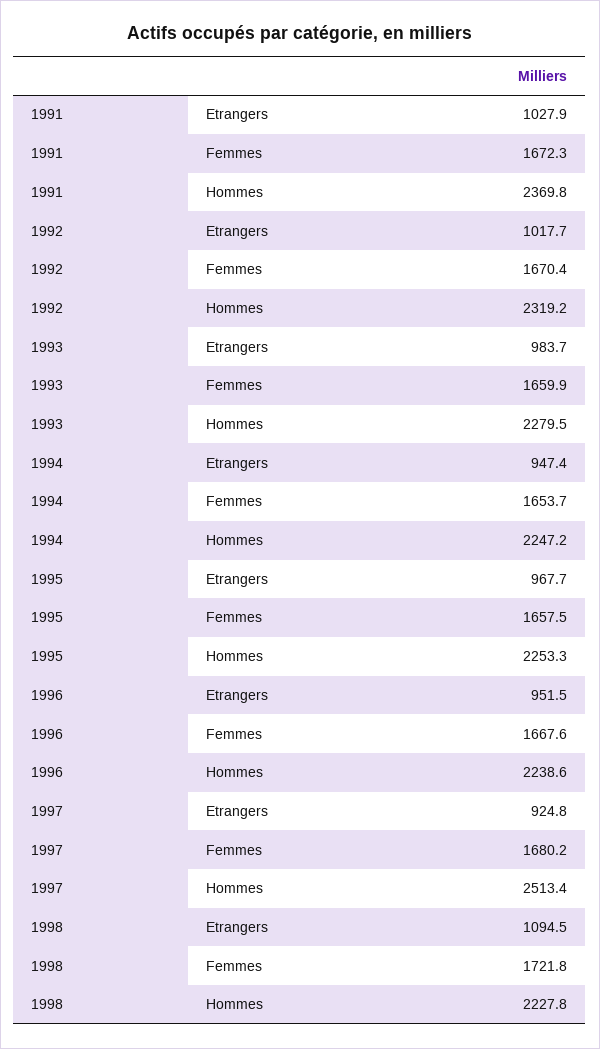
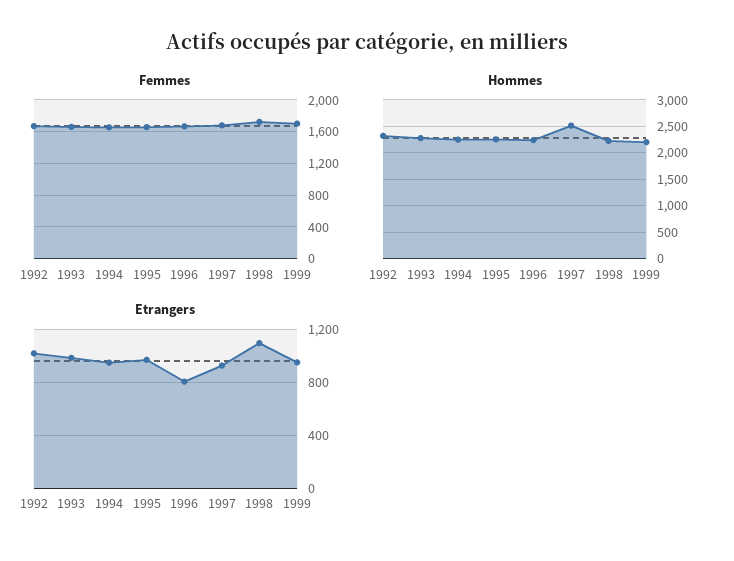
Etrangers, 1991: 1027.9 -> none
Femmes, 1991: 1672.3 -> none
Hommes, 1991: 2369.8 -> none
Etrangers, 1996: 951.5 -> 800
Femmes, 1999: none -> 1700
Hommes, 1999: none -> 2250
Etrangers, 1999: none -> 950

